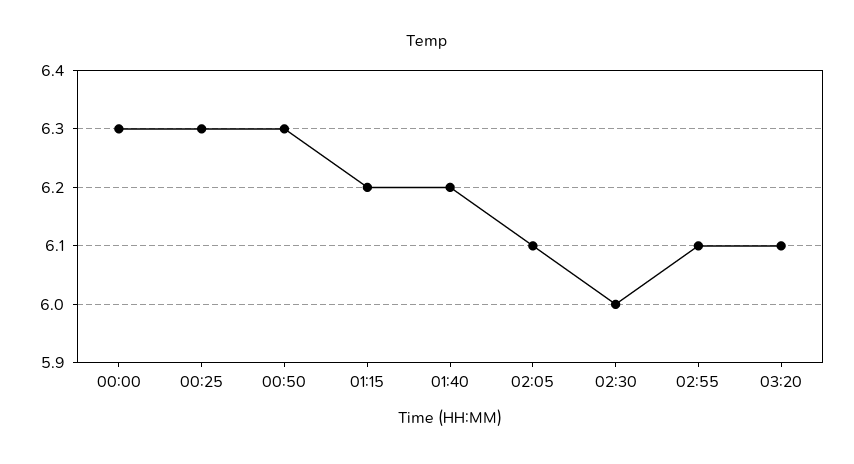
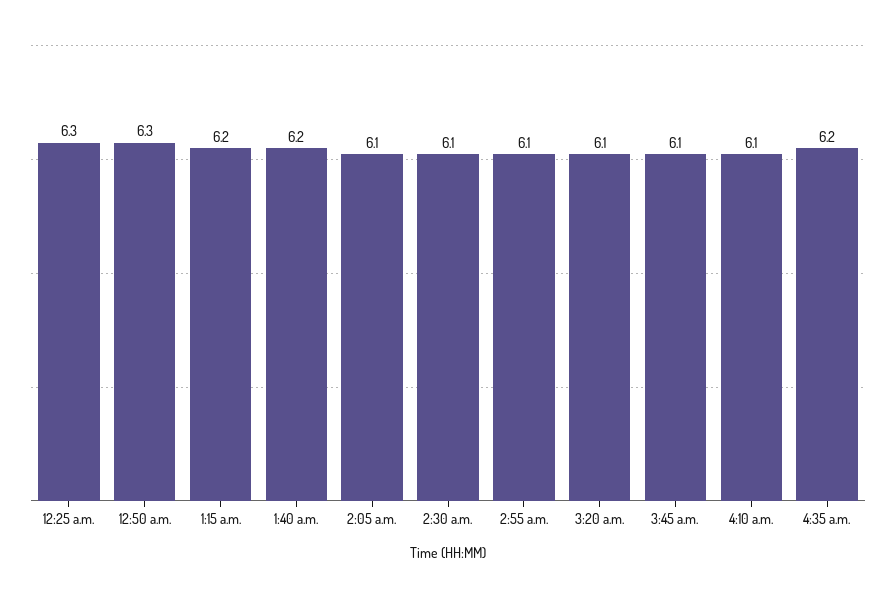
00:00: 6.3 -> none
02:30: 6 -> 6.1
3:45 a.m.: none -> 6.1
4:10 a.m.: none -> 6.1
4:35 a.m.: none -> 6.2

